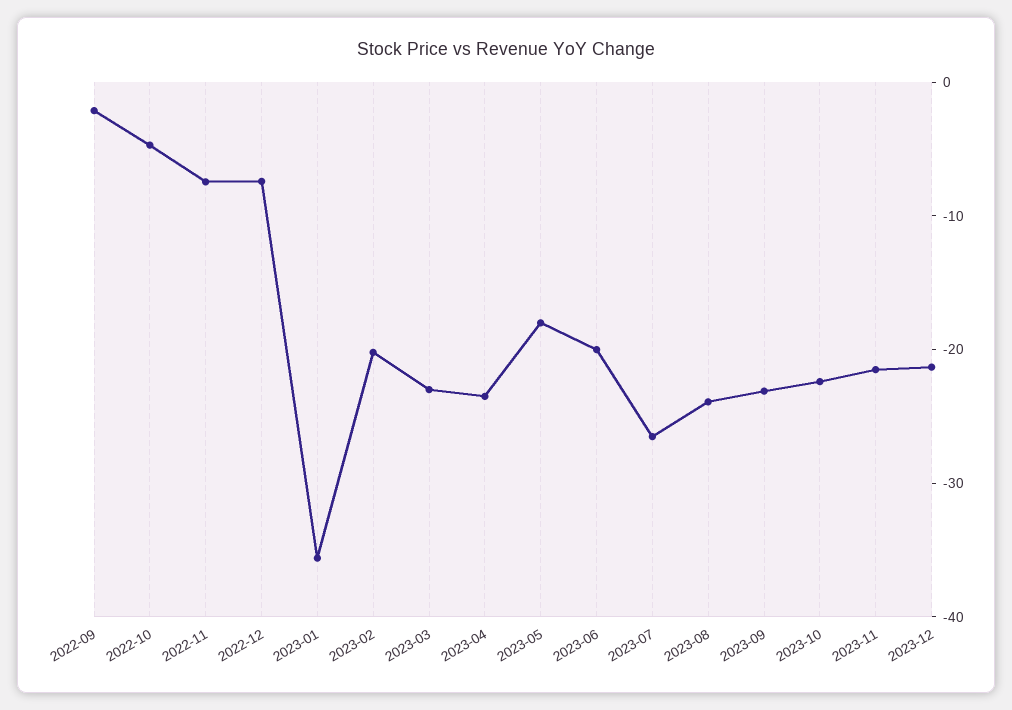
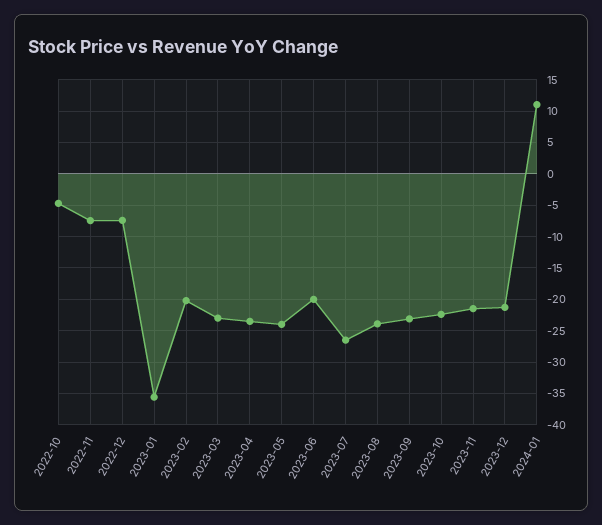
2022-09: -2 -> none
2023-05: -18 -> -24
2024-01: none -> 11

